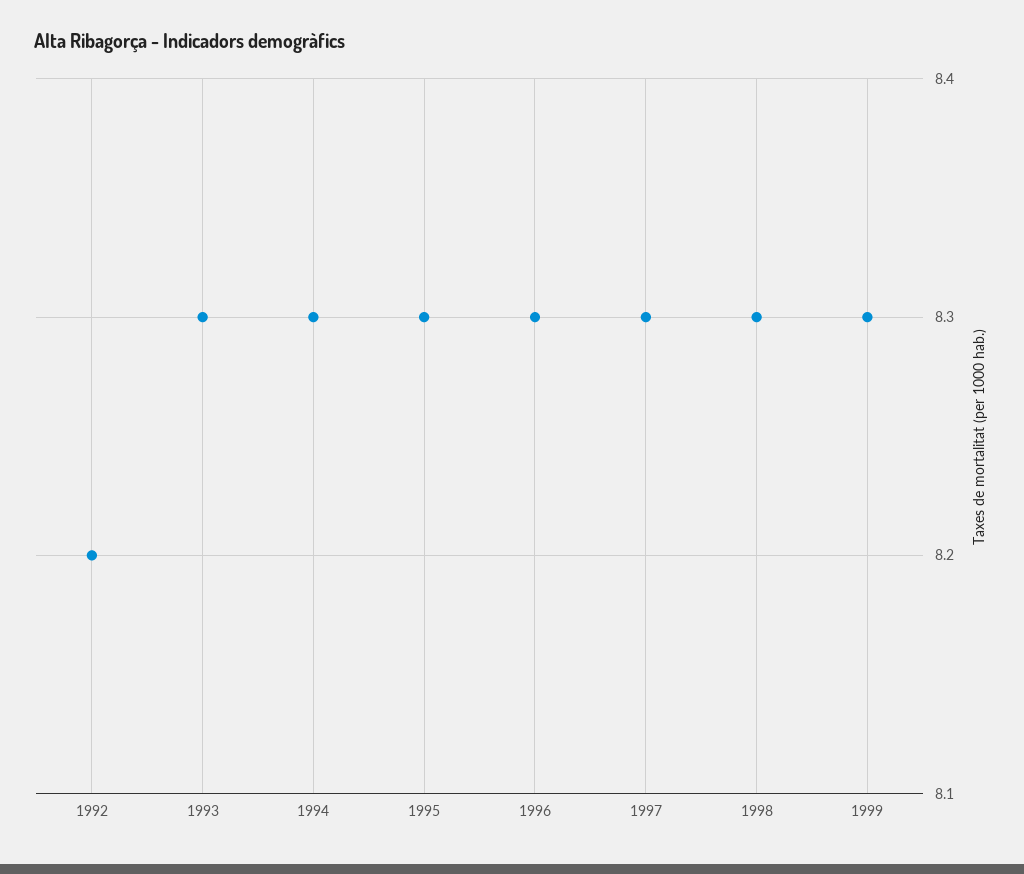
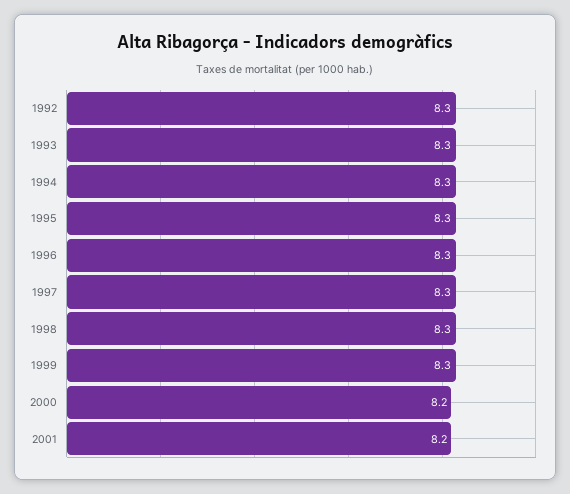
1992: 8.2 -> 8.3
2000: none -> 8.2
2001: none -> 8.2

